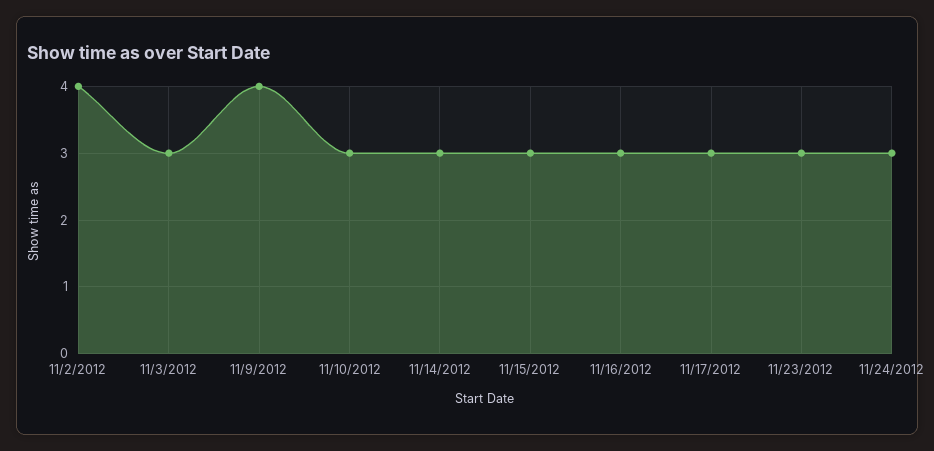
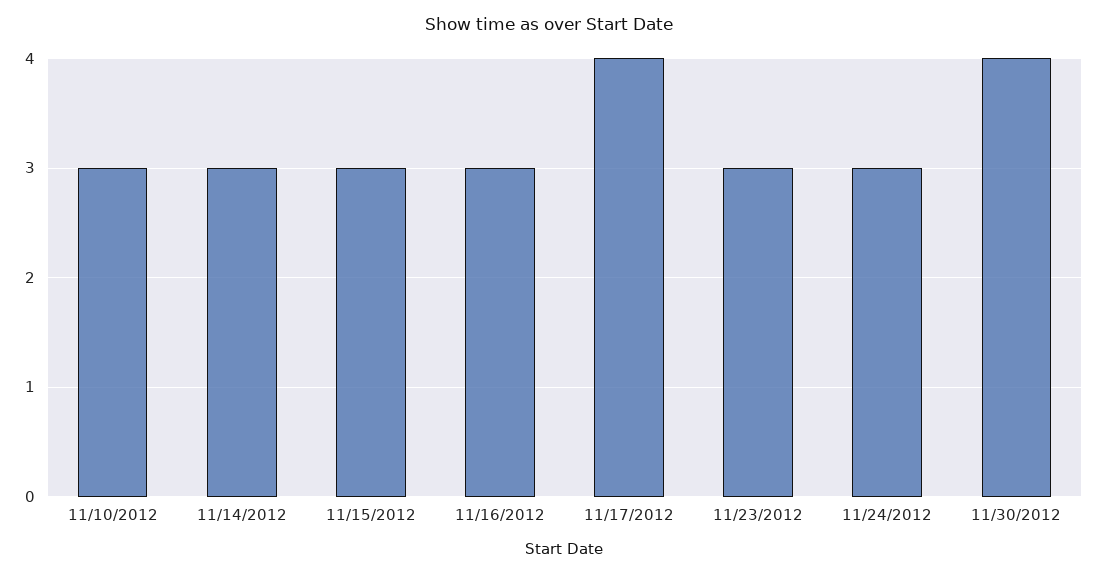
11/2/2012: 4 -> none
11/3/2012: 3 -> none
11/9/2012: 4 -> none
11/17/2012: 3 -> 4
11/30/2012: none -> 4

